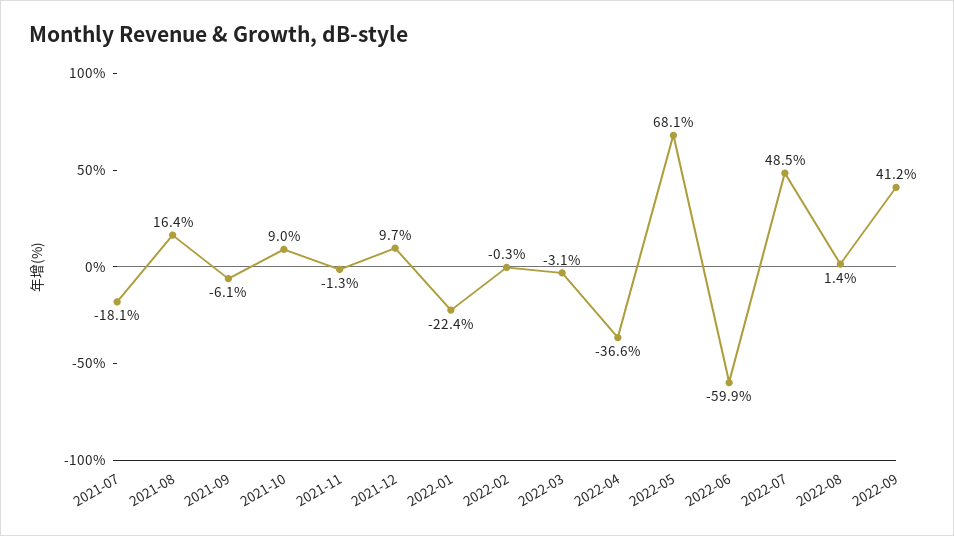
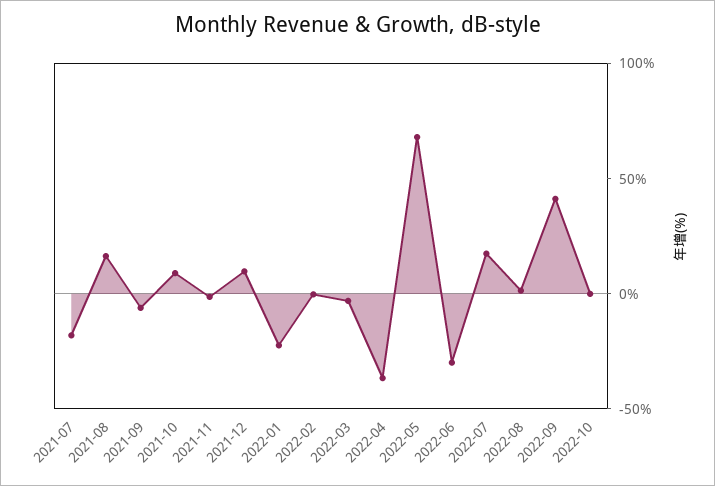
2022-06: -59.9 -> -30
2022-07: 48.5 -> 20
2022-10: none -> 0

